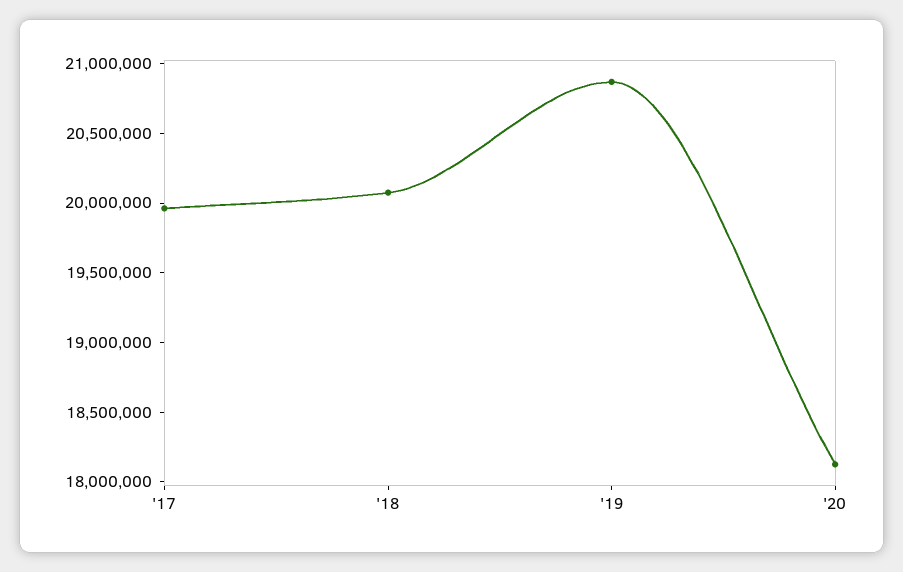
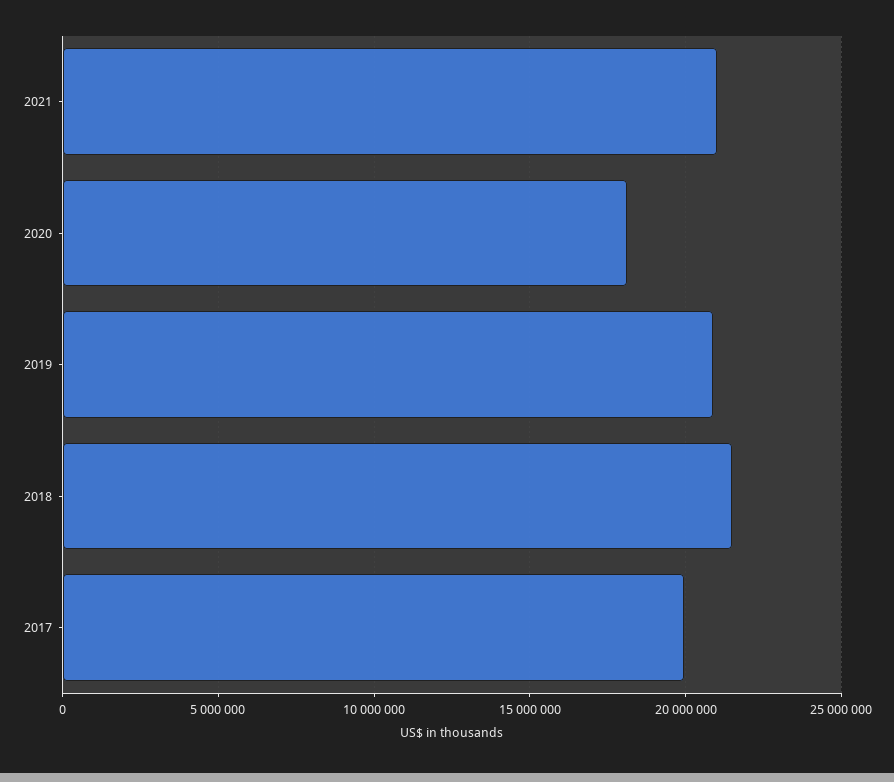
'18: 20100000 -> 21500000
2021: none -> 21000000

